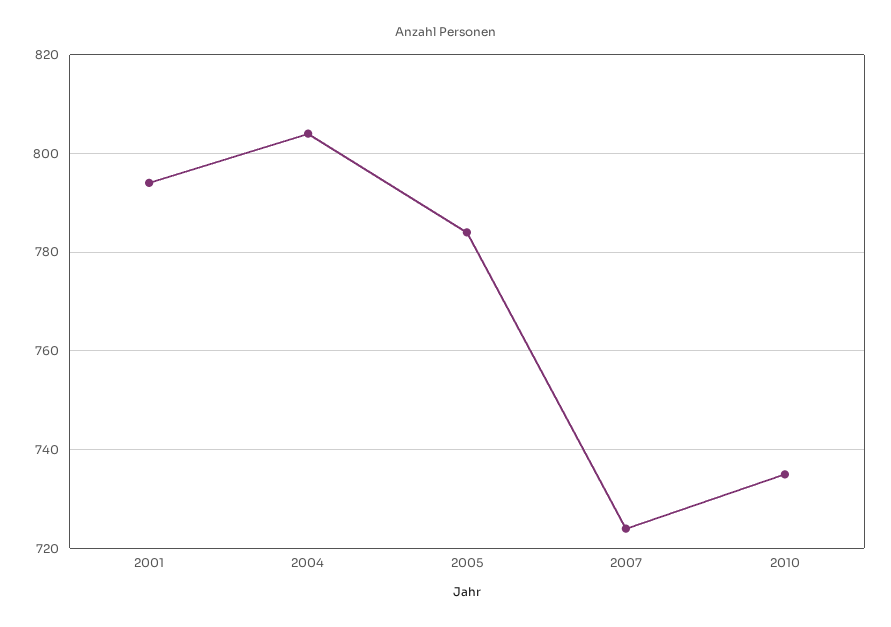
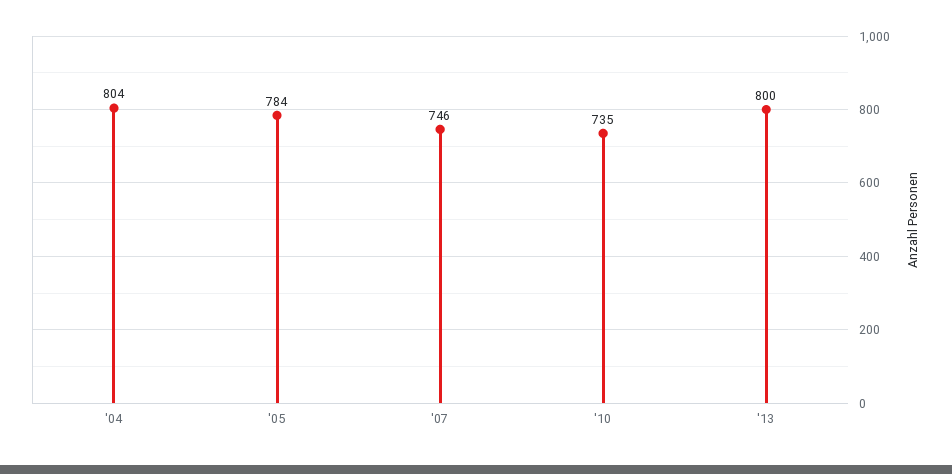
2001: 795 -> none
2007: 725 -> 746
'13: none -> 800

